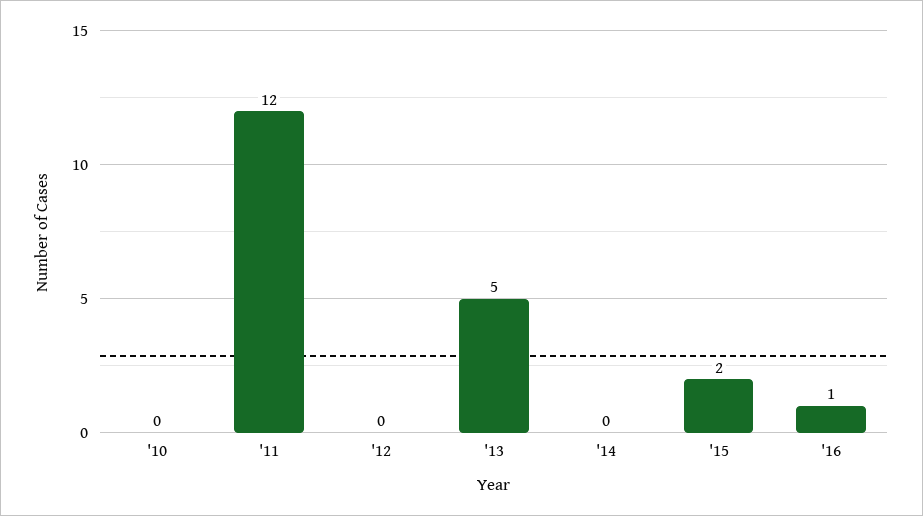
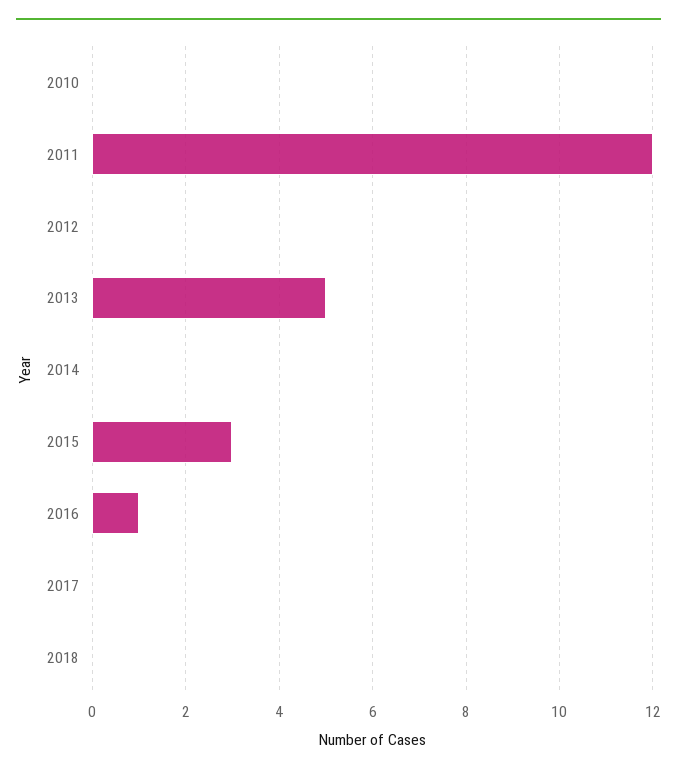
'15: 2 -> 3
2017: none -> 0
2018: none -> 0

